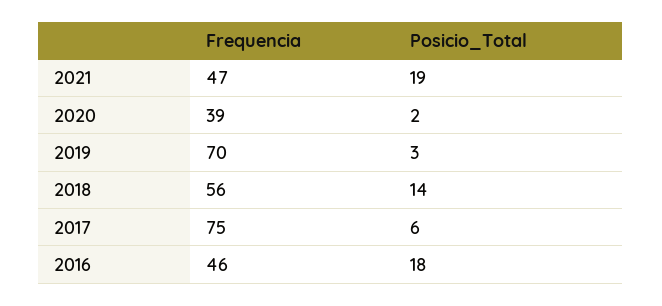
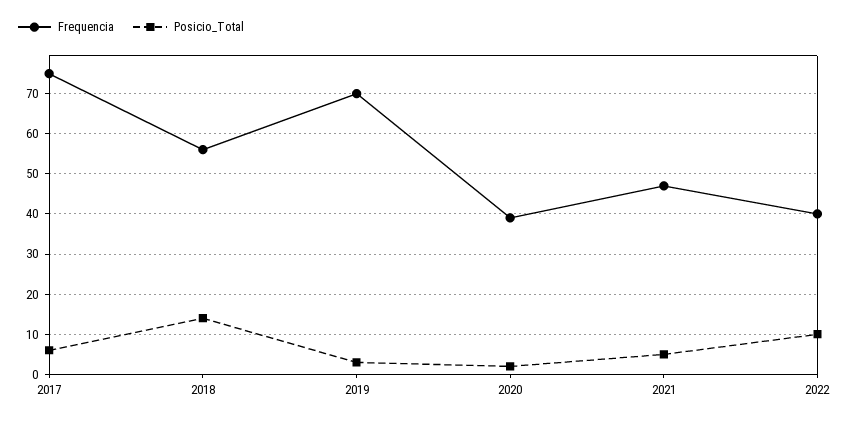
Posicio_Total, 2021: 19 -> 5
Frequencia, 2016: 46 -> none
Posicio_Total, 2016: 18 -> none
Frequencia, 2022: none -> 40
Posicio_Total, 2022: none -> 10

